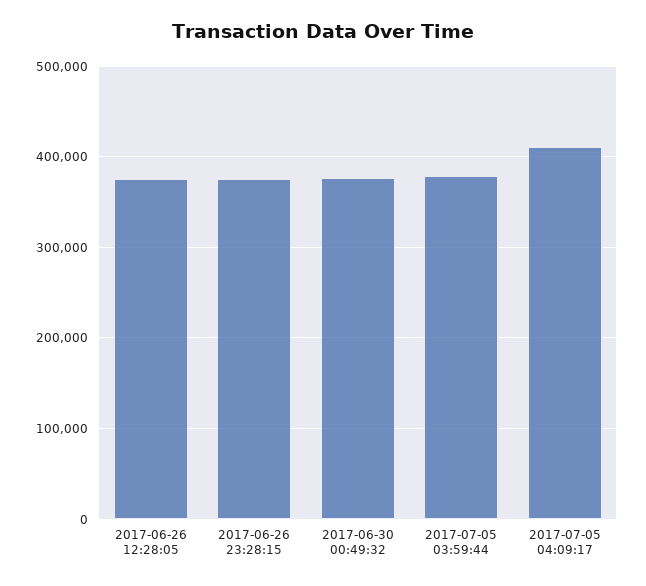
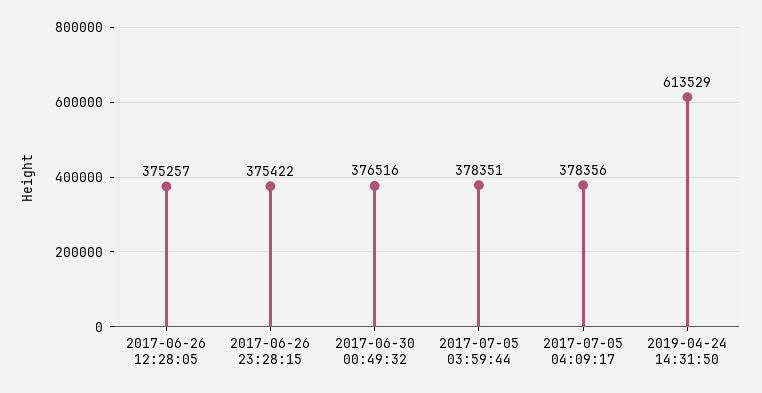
2017-07-05 04:09:17: 410000 -> 378356
2019-04-24 14:31:50: none -> 613529

